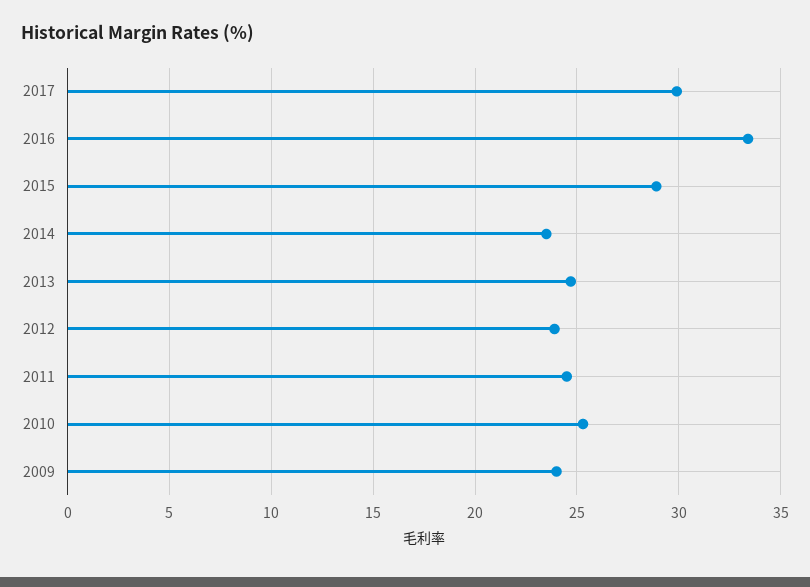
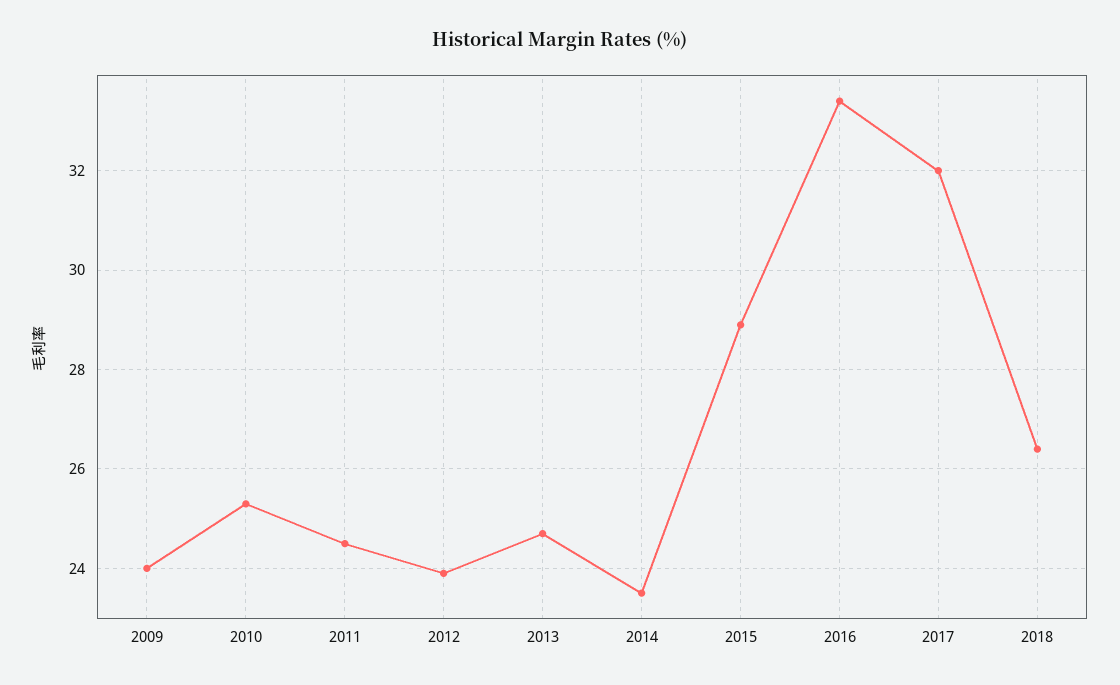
2017: 30 -> 32
2018: none -> 26.5

